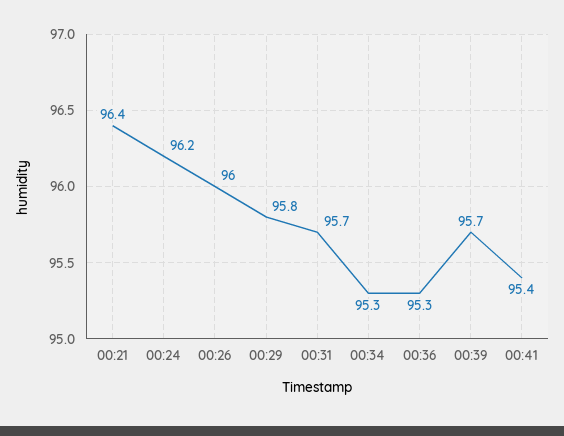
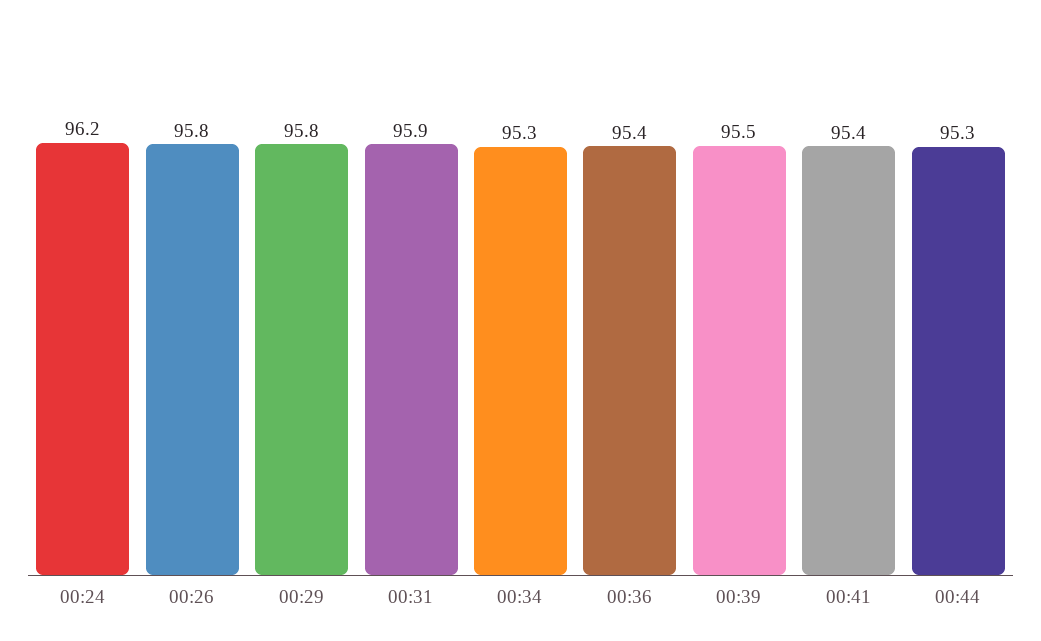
00:21: 96.4 -> none
00:26: 96 -> 95.8
00:31: 95.7 -> 95.9
00:36: 95.3 -> 95.4
00:39: 95.7 -> 95.5
00:44: none -> 95.3

